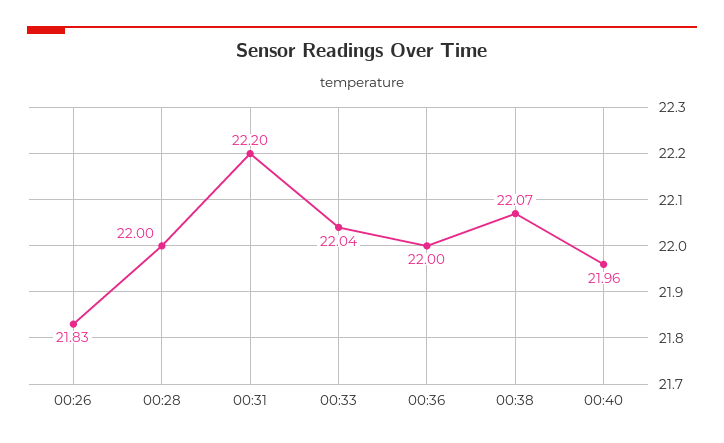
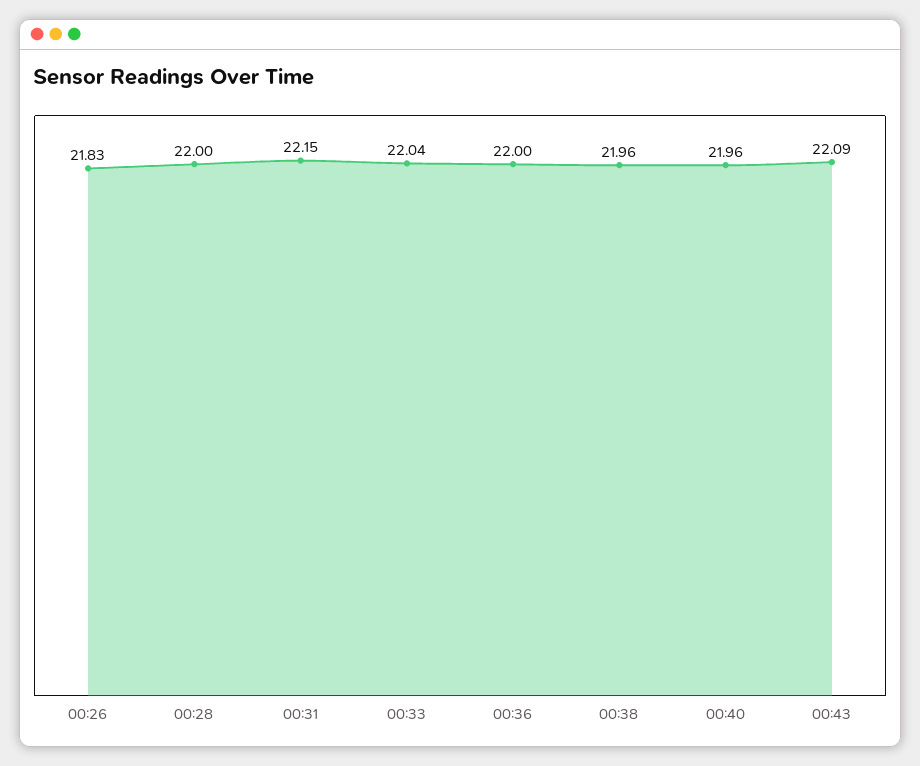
00:31: 22.2 -> 22.15
00:38: 22.07 -> 21.96
00:43: none -> 22.09

